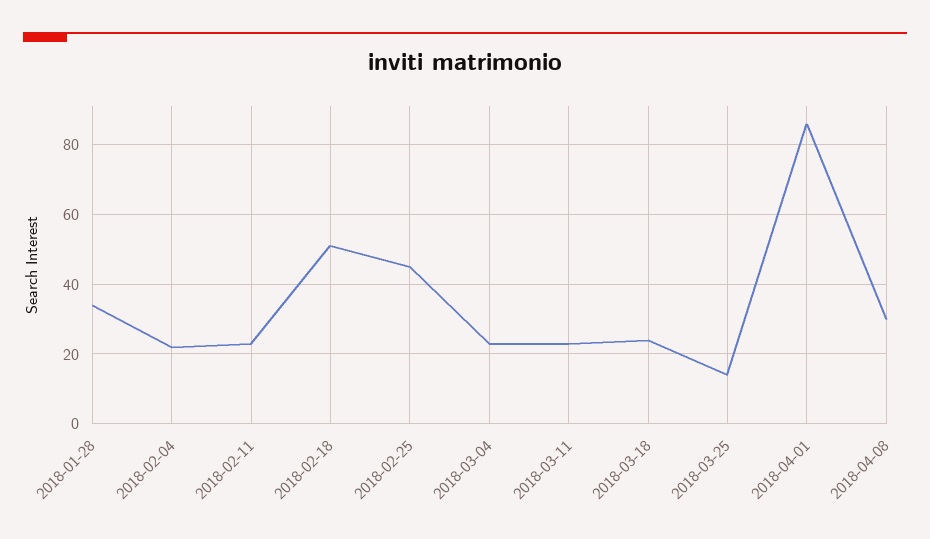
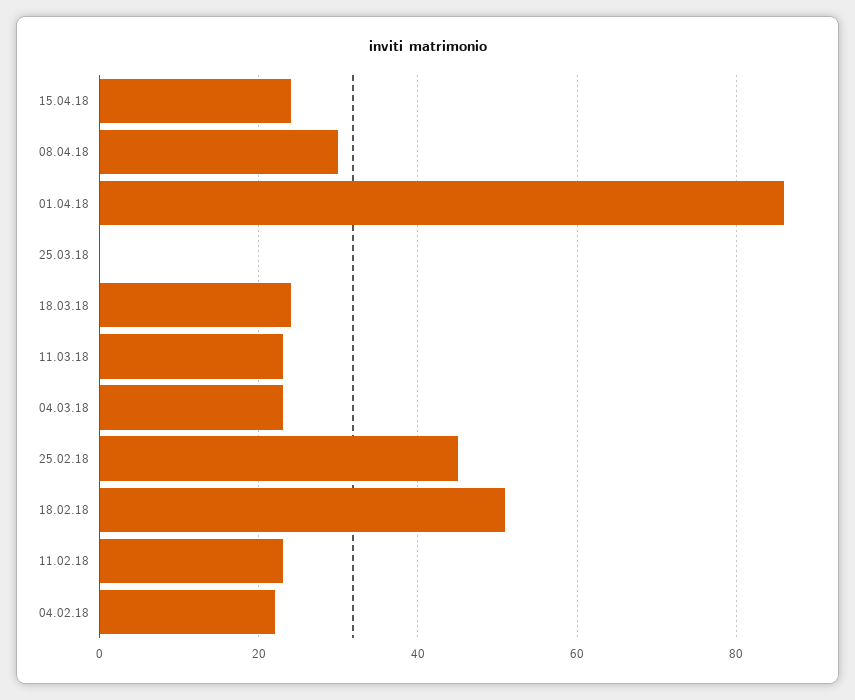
2018-01-28: 35 -> none
2018-03-25: 15 -> 0
15.04.18: none -> 25

